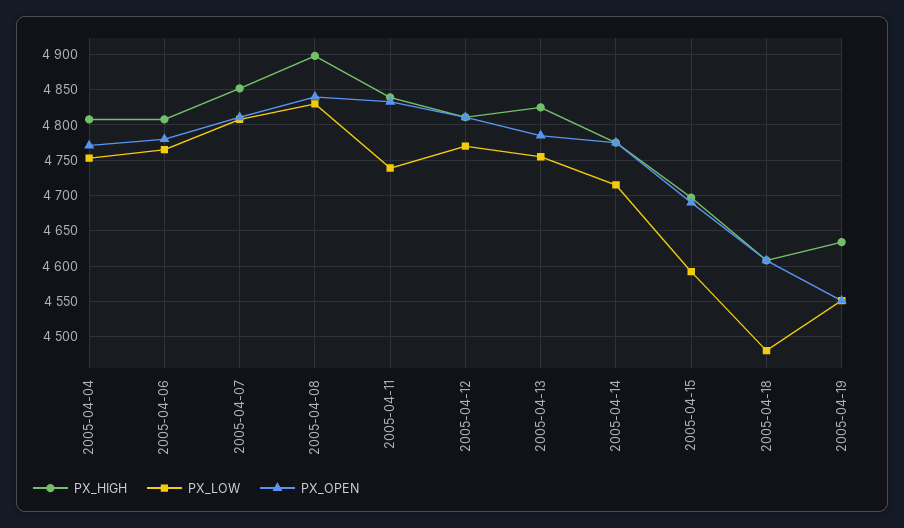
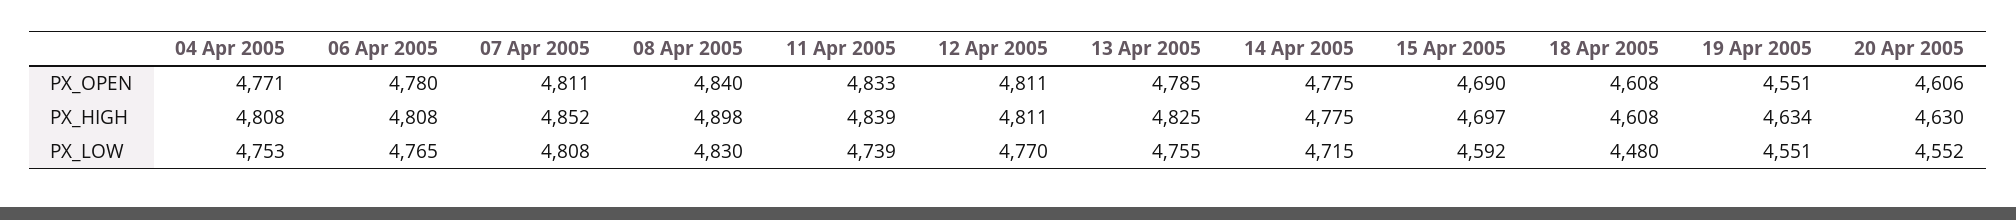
PX_OPEN, 20 Apr 2005: none -> 4606
PX_HIGH, 20 Apr 2005: none -> 4630
PX_LOW, 20 Apr 2005: none -> 4552

